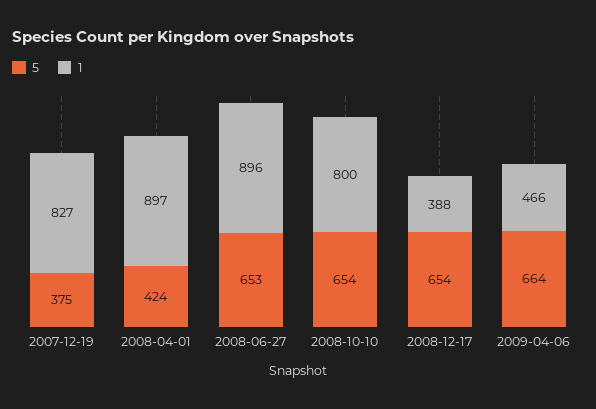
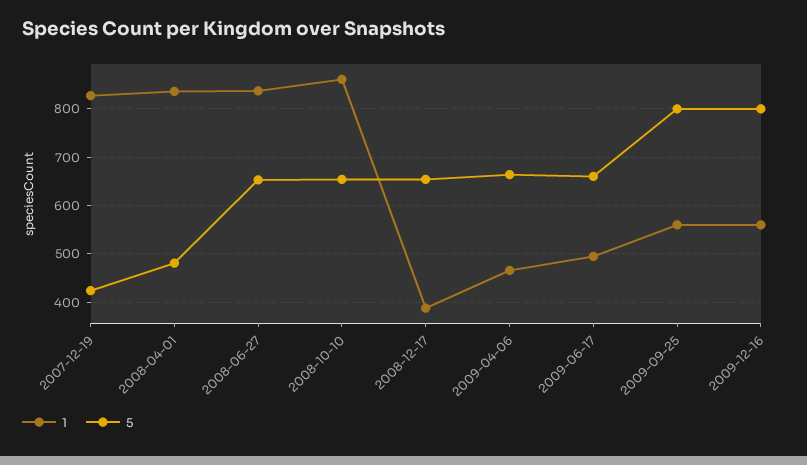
5, 2007-12-19: 375 -> 420
5, 2008-04-01: 424 -> 480
1, 2008-04-01: 897 -> 840
1, 2008-06-27: 896 -> 840
1, 2008-10-10: 800 -> 860
1, 2009-06-17: none -> 500
5, 2009-06-17: none -> 660
1, 2009-09-25: none -> 560
5, 2009-09-25: none -> 800
1, 2009-12-16: none -> 560
5, 2009-12-16: none -> 800

